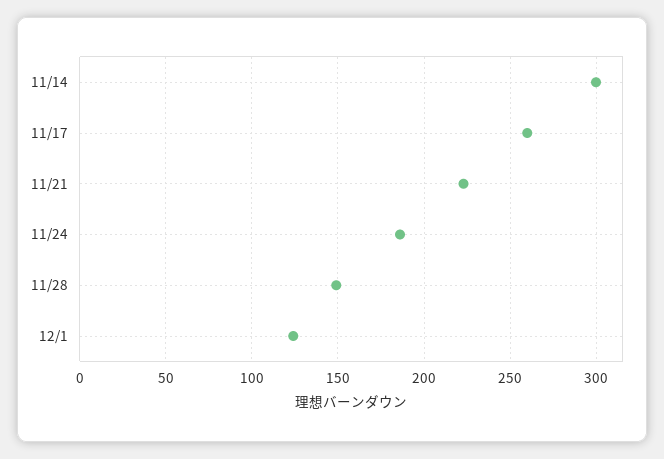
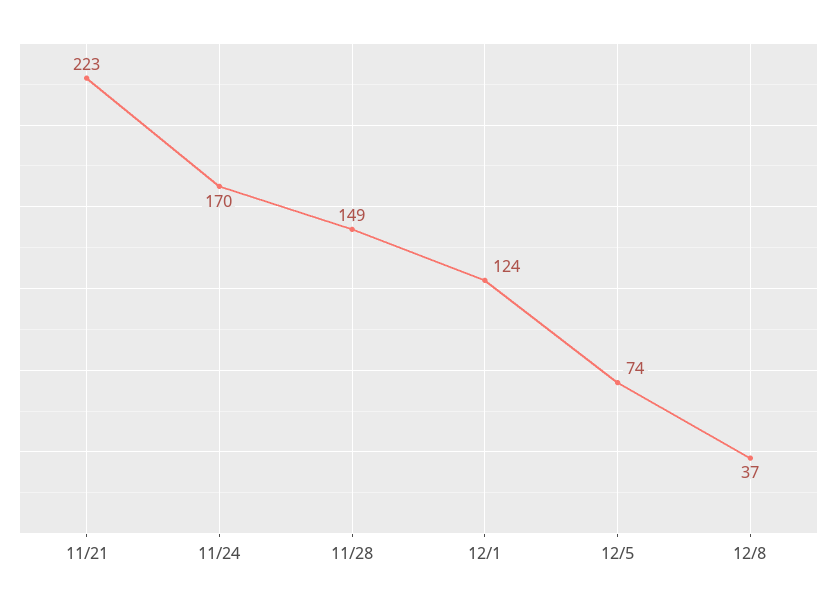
11/14: 300 -> none
11/17: 260 -> none
11/24: 185 -> 170
12/5: none -> 74
12/8: none -> 37

